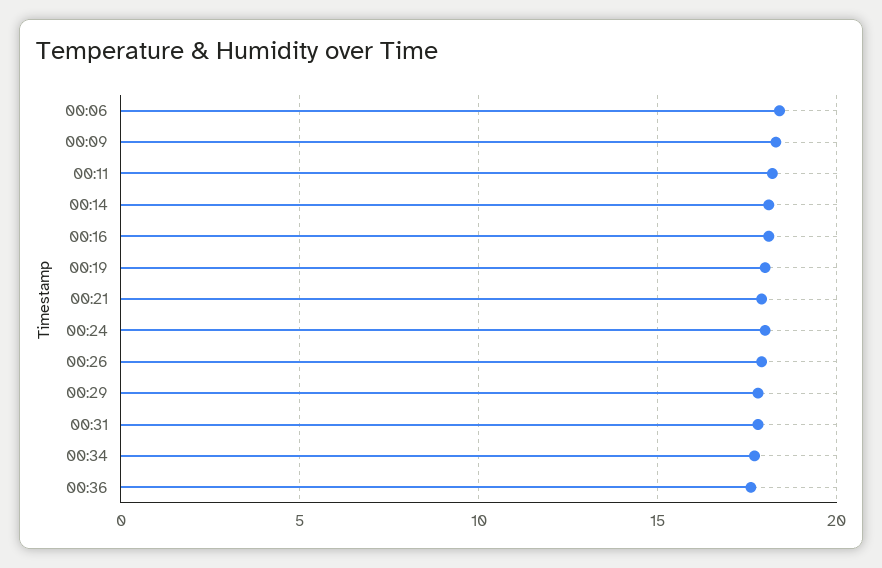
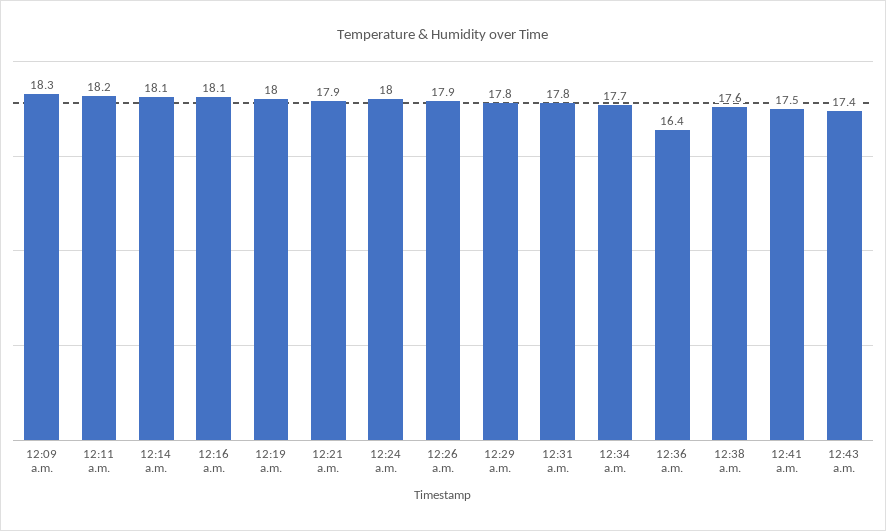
00:06: 18.5 -> none
00:36: 17.5 -> 16.4
12:38 a.m.: none -> 17.6
12:41 a.m.: none -> 17.5
12:43 a.m.: none -> 17.4

